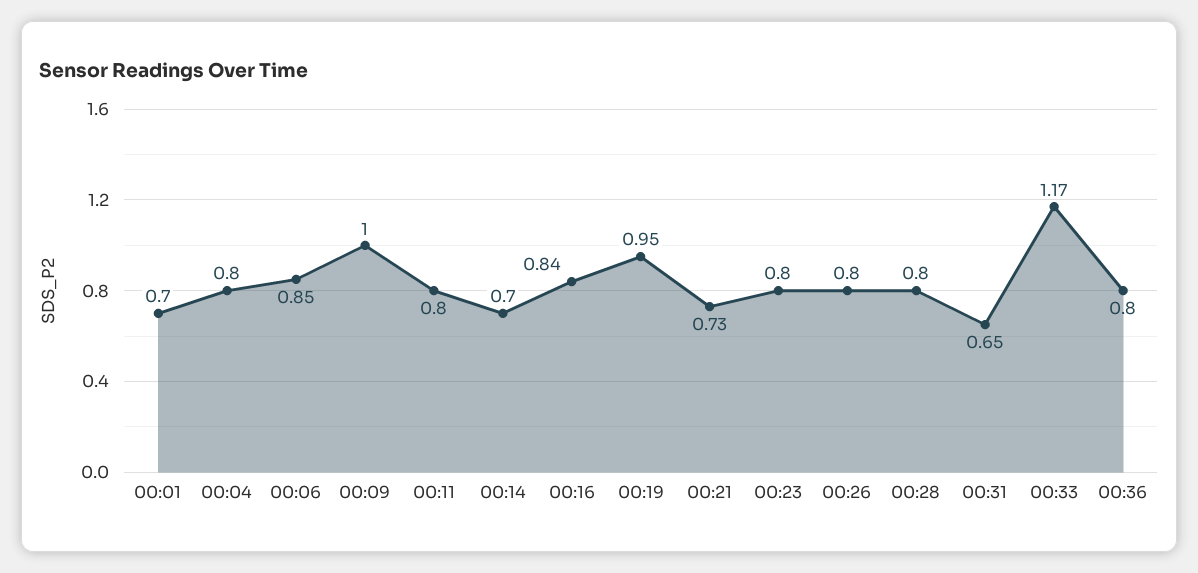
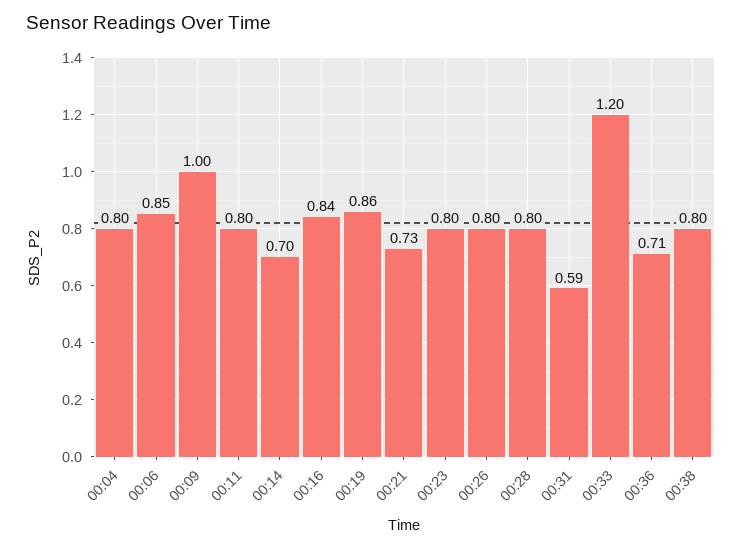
00:01: 0.7 -> none
00:19: 0.95 -> 0.86
00:31: 0.65 -> 0.59
00:33: 1.17 -> 1.2
00:36: 0.8 -> 0.71
00:38: none -> 0.8

